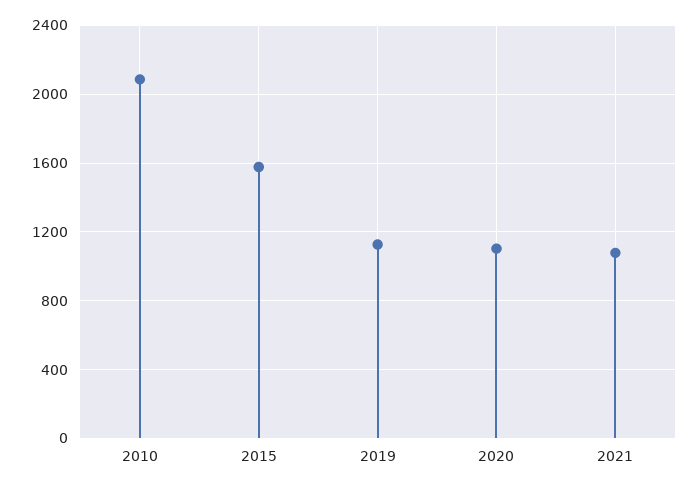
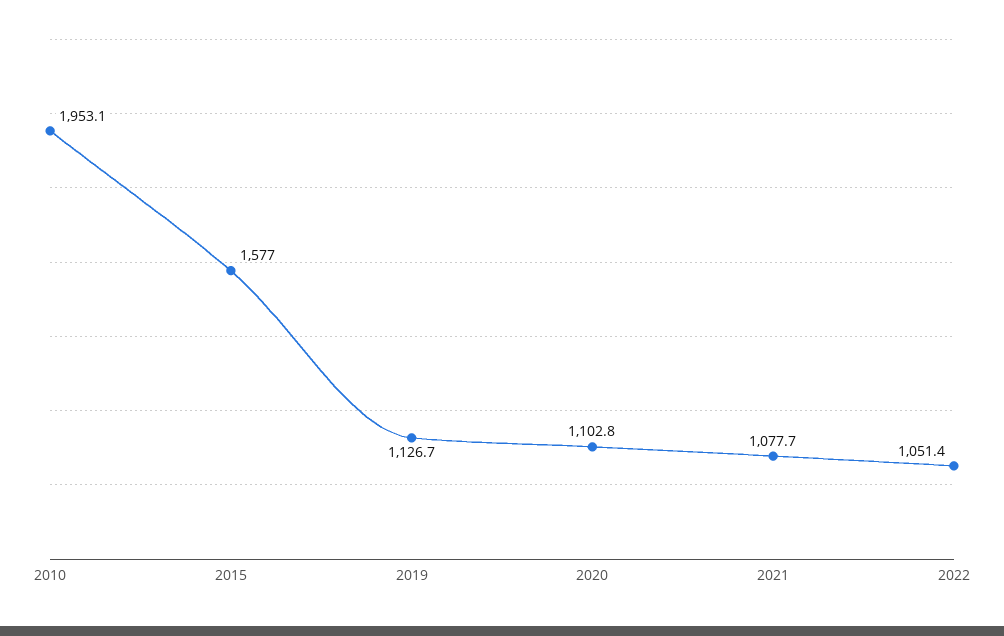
2010: 2100 -> 1953.1
2022: none -> 1051.4

